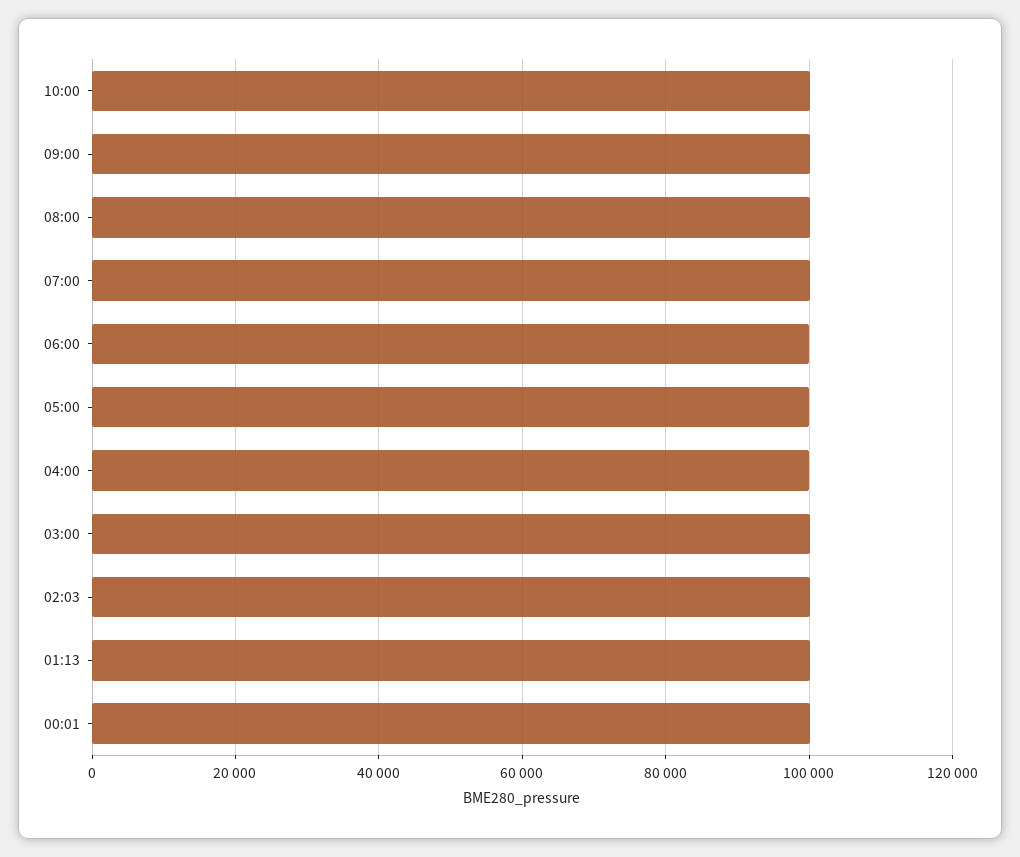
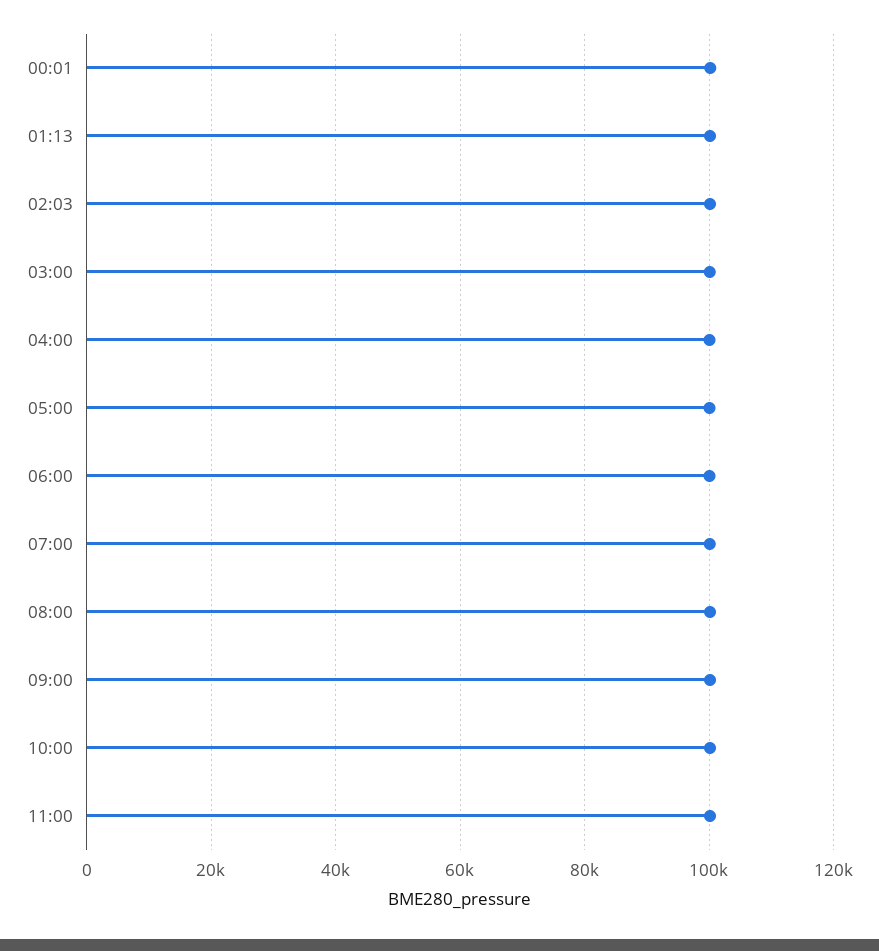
11:00: none -> 100000

